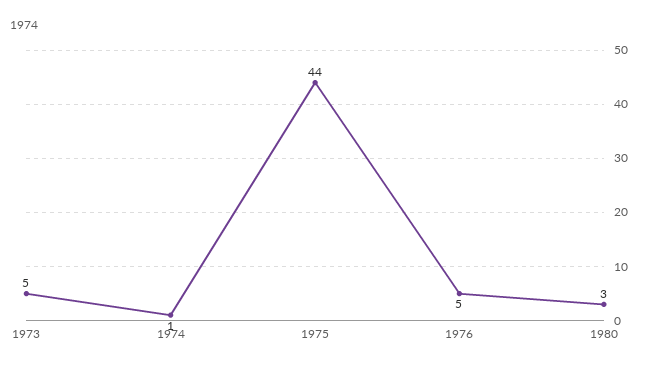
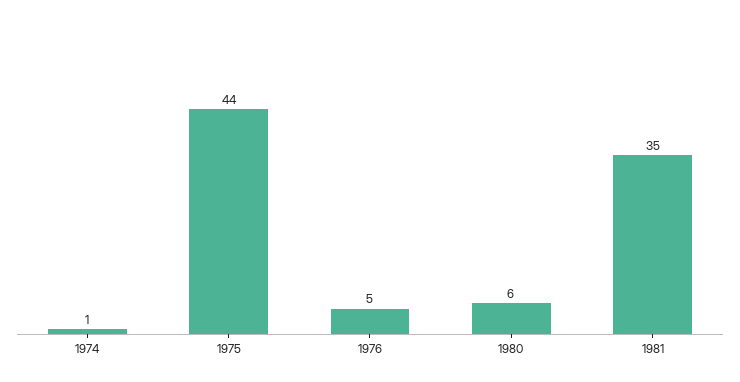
1973: 5 -> none
1980: 3 -> 6
1981: none -> 35

